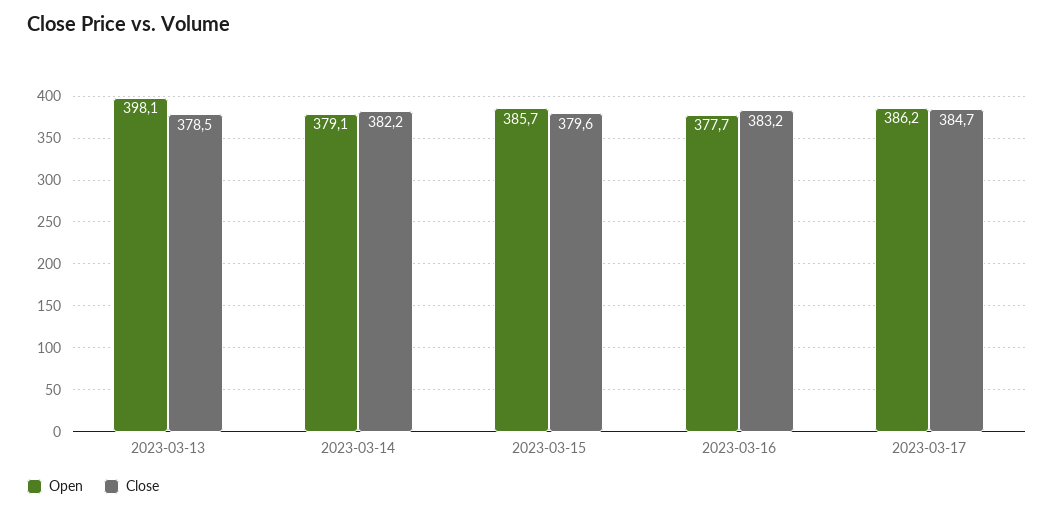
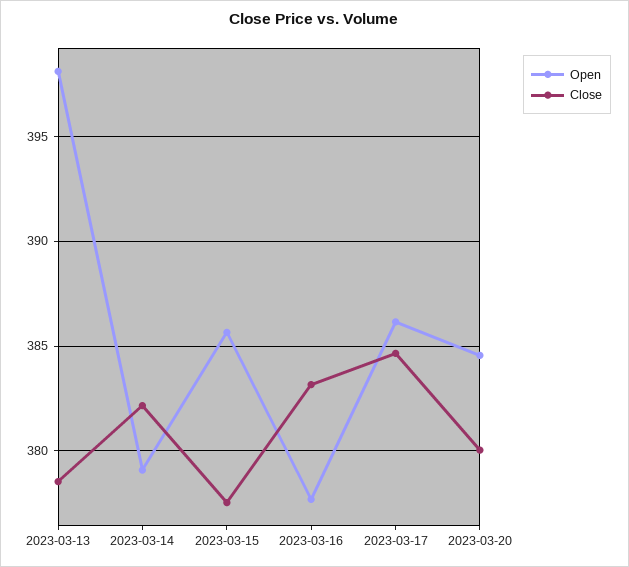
Close, 2023-03-15: 379.6 -> 377.5
Open, 2023-03-20: none -> 384.5
Close, 2023-03-20: none -> 380

